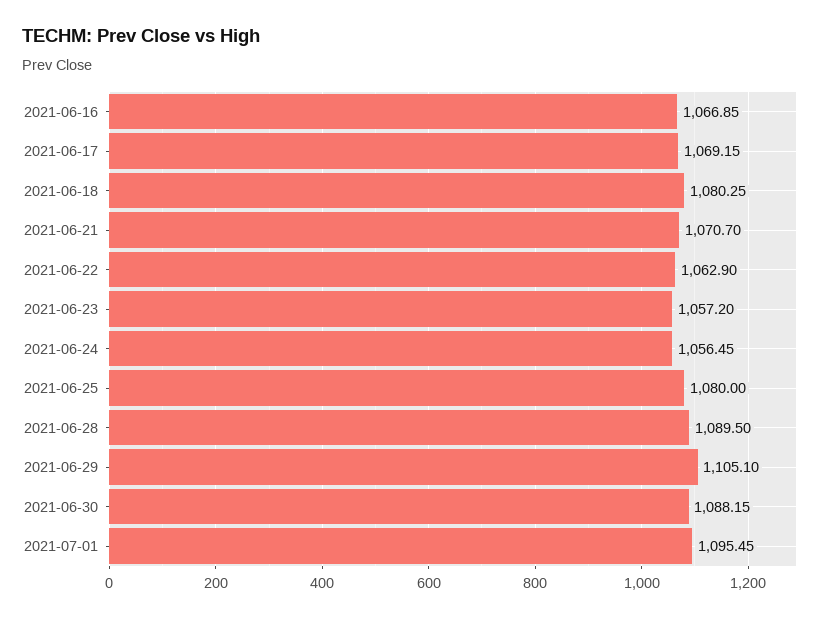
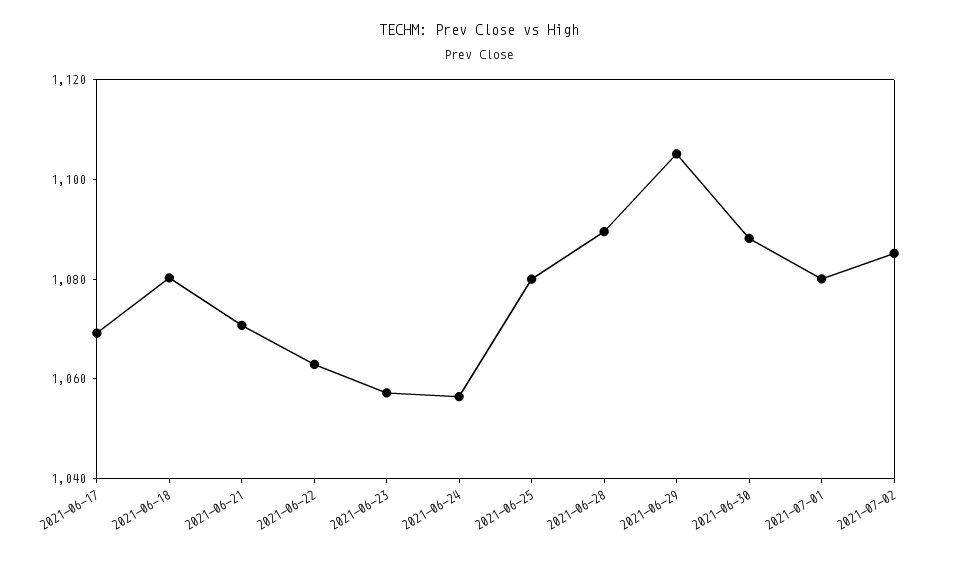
2021-06-16: 1066.85 -> none
2021-07-01: 1095.45 -> 1080
2021-07-02: none -> 1085

